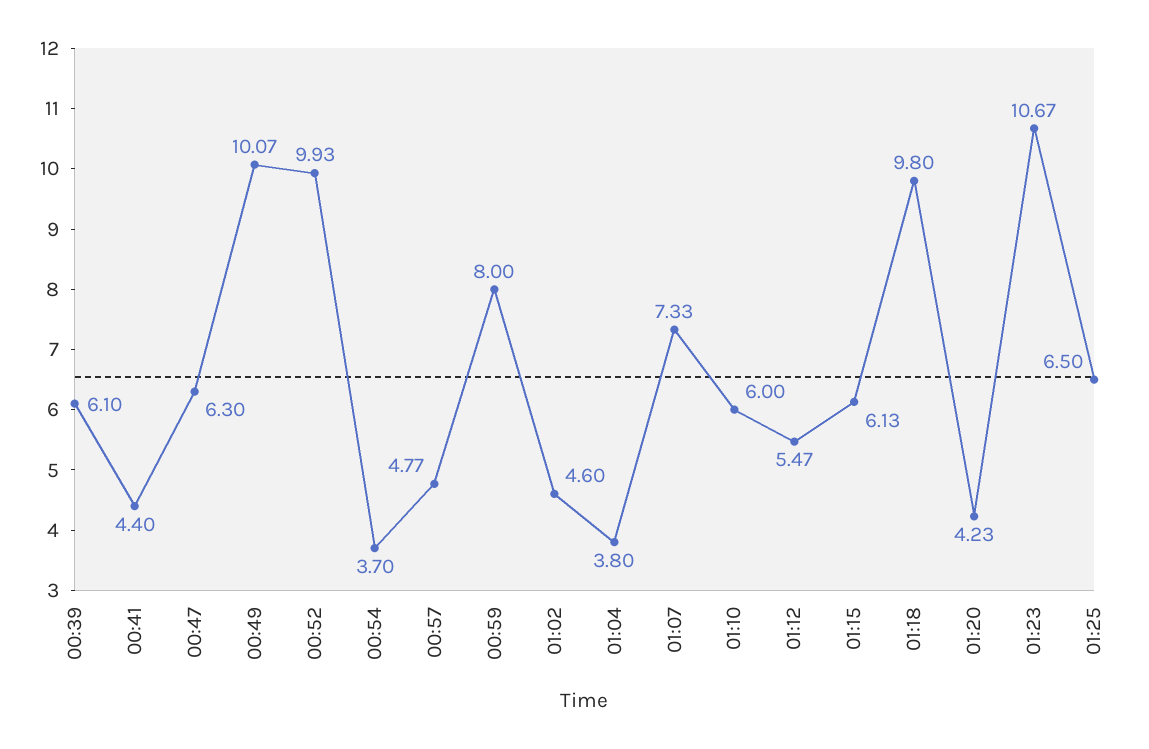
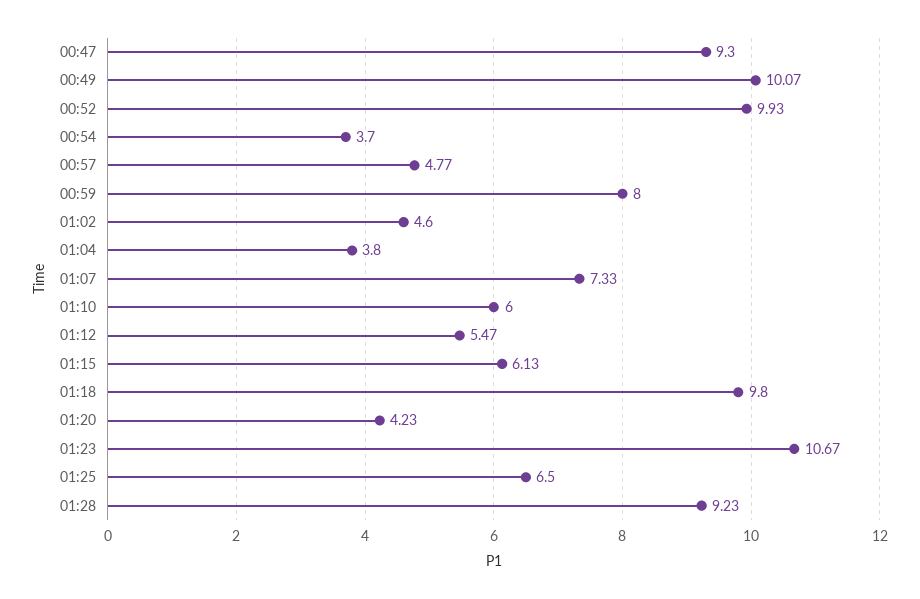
00:39: 6.1 -> none
00:41: 4.4 -> none
00:47: 6.3 -> 9.3
01:28: none -> 9.23

